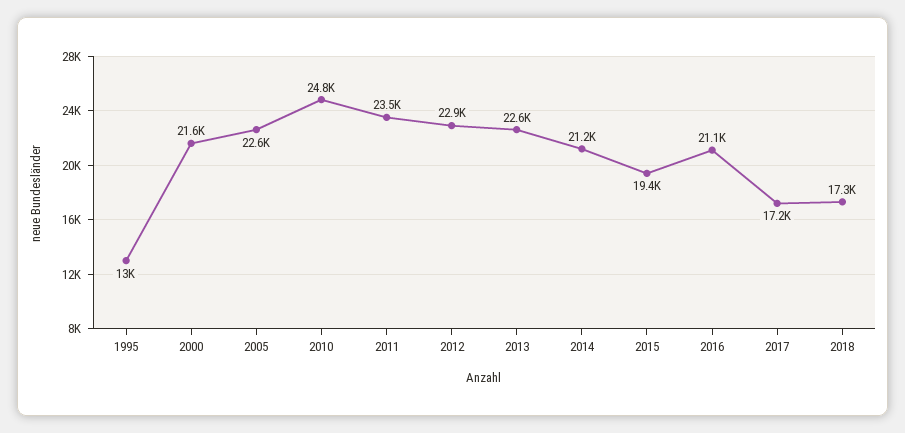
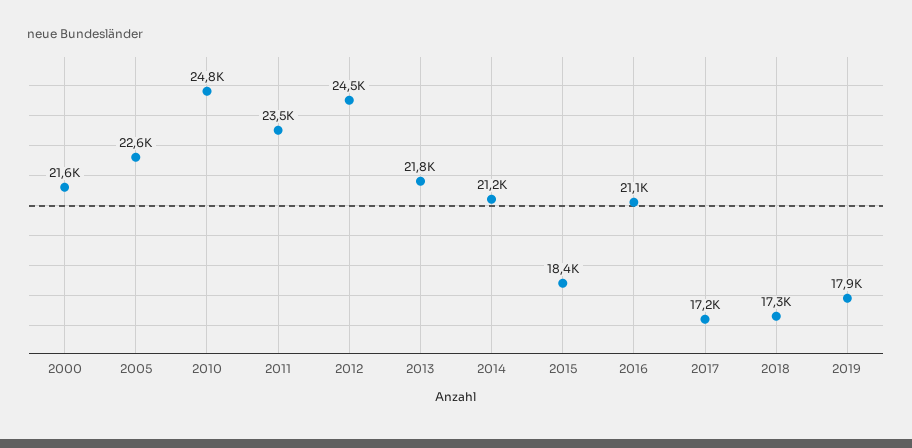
1995: 13000 -> none
2012: 22900 -> 24500
2013: 22600 -> 21800
2015: 19400 -> 18400
2019: none -> 17900

